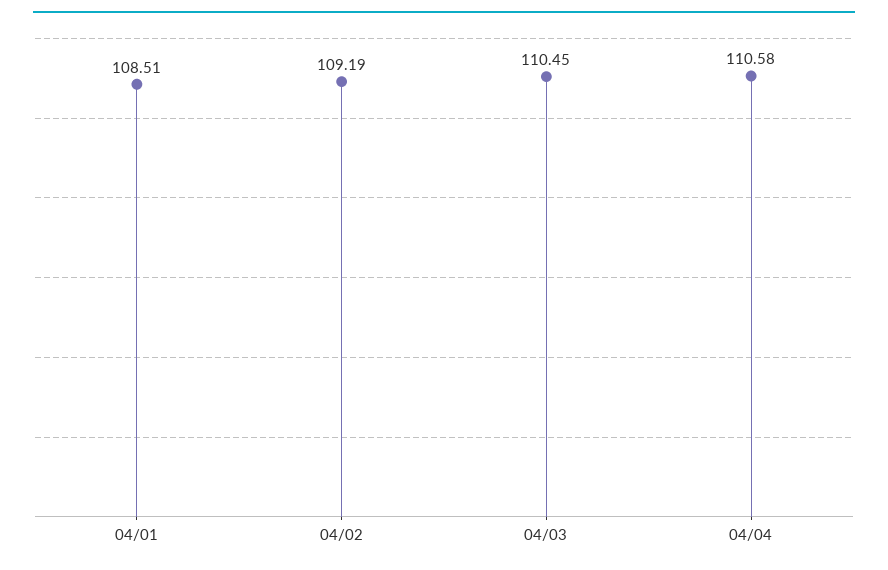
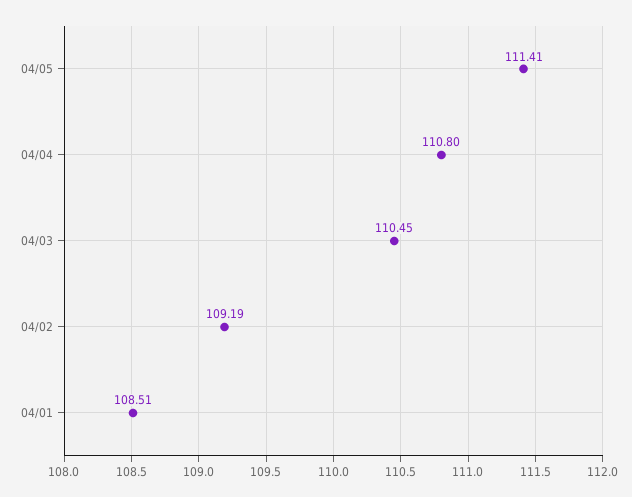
04/04: 110.58 -> 110.8
04/05: none -> 111.41

